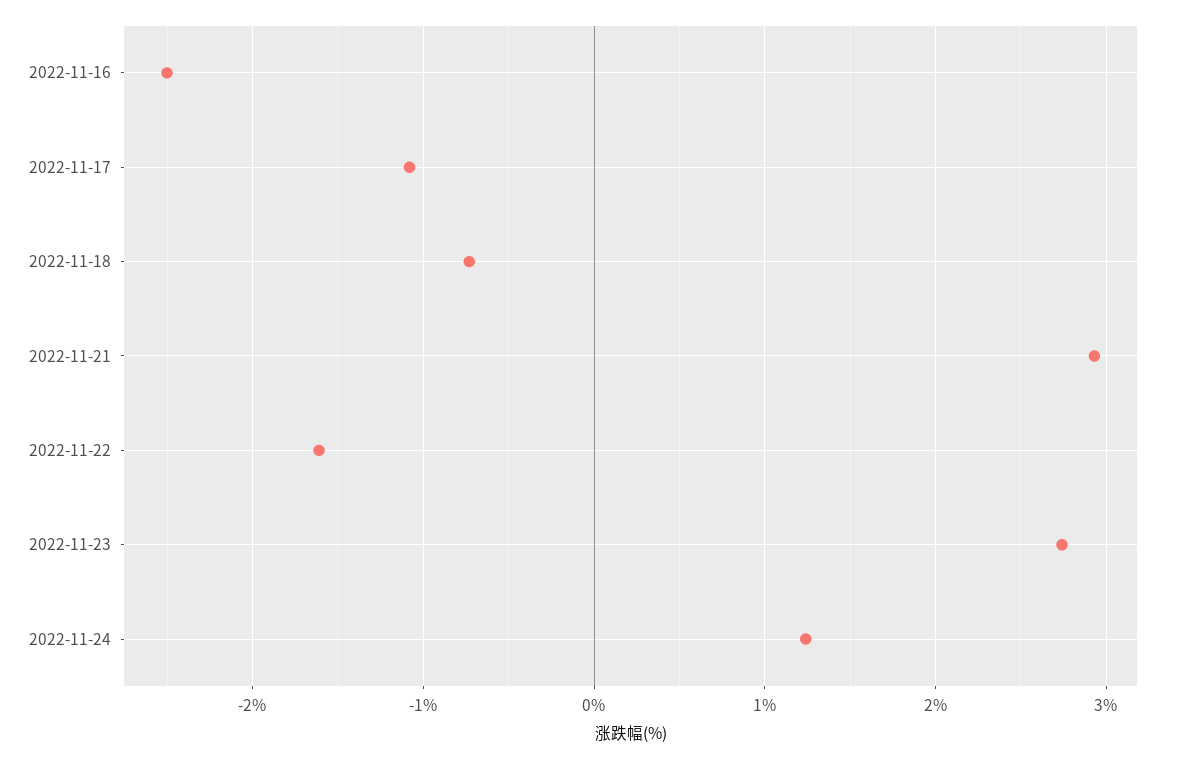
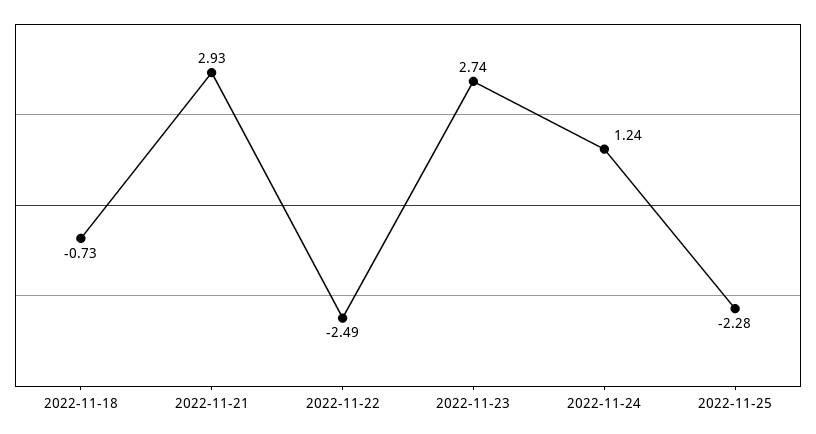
2022-11-16: -2.5 -> none
2022-11-17: -1.1 -> none
2022-11-22: -1.6 -> -2.49
2022-11-25: none -> -2.28

